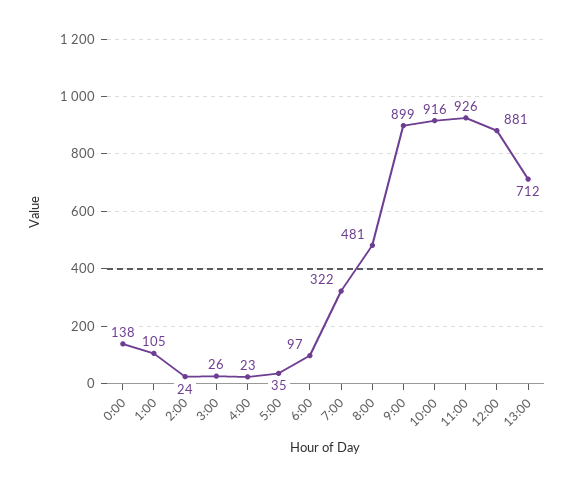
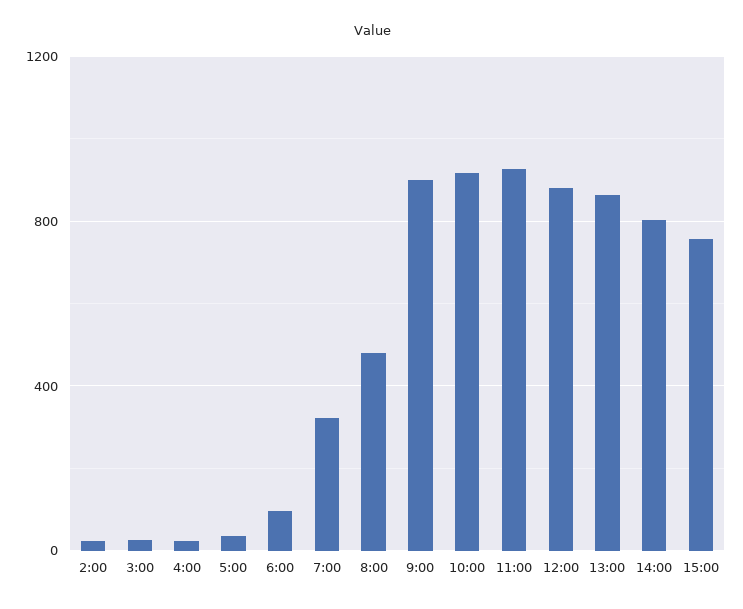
0:00: 138 -> none
1:00: 105 -> none
13:00: 712 -> 850
14:00: none -> 800
15:00: none -> 750

